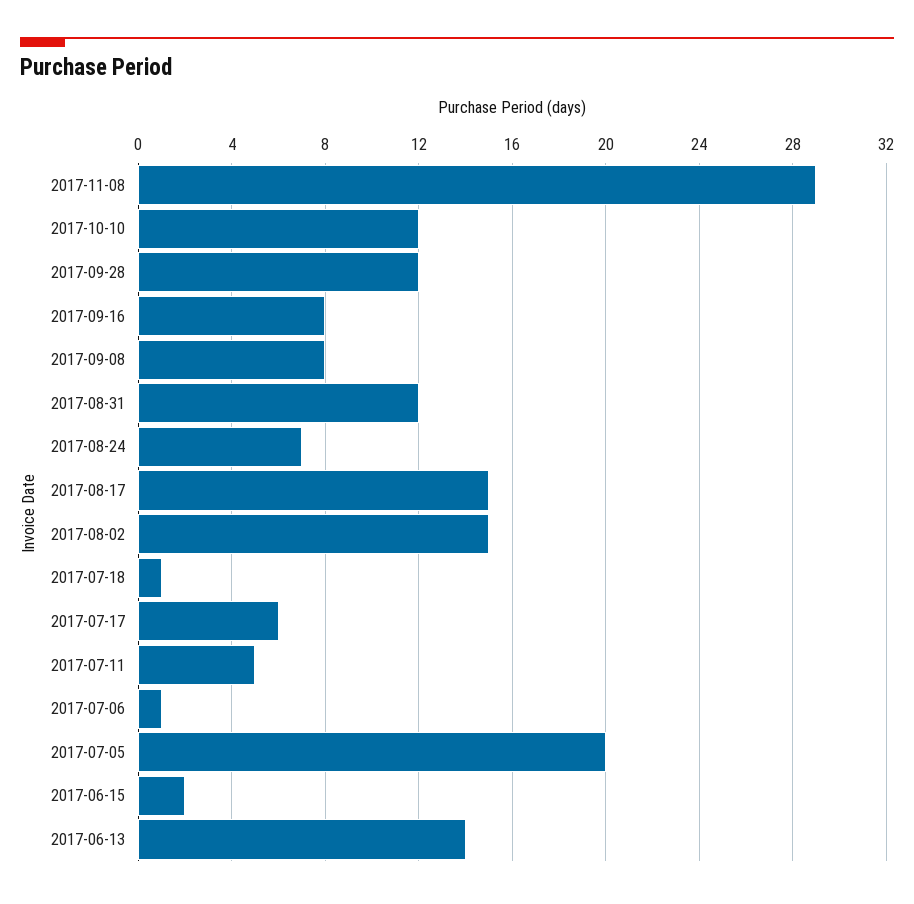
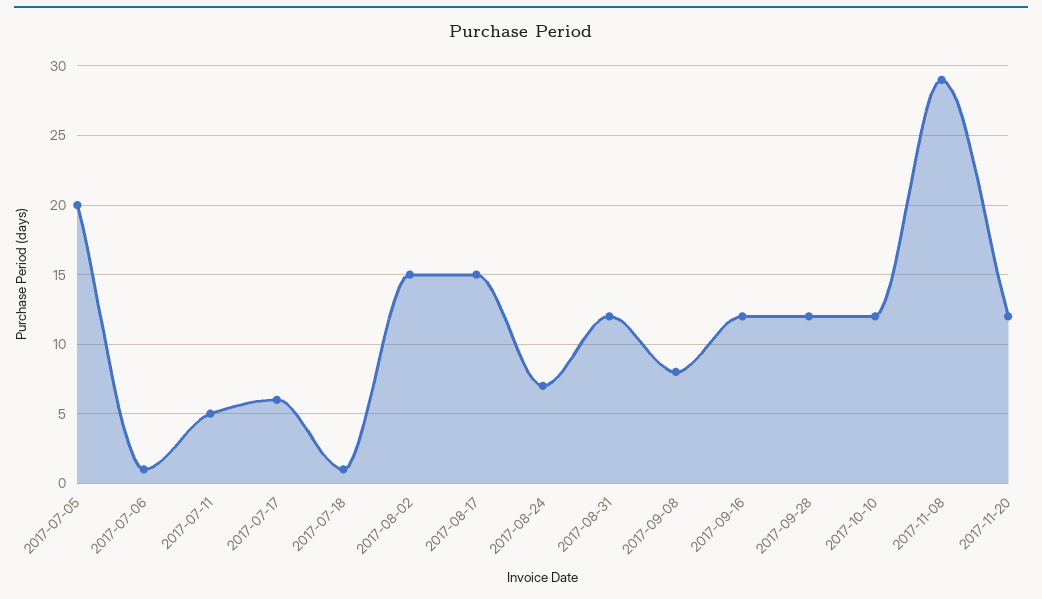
2017-09-16: 8 -> 12
2017-06-15: 2 -> none
2017-06-13: 14 -> none
2017-11-20: none -> 12

